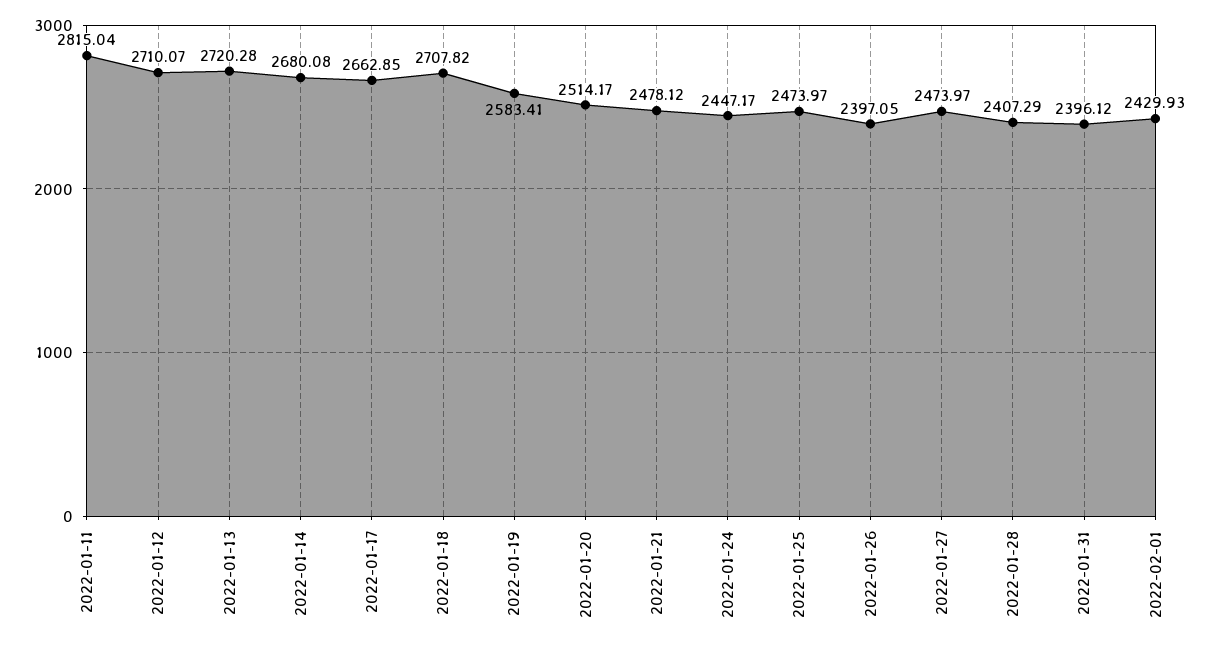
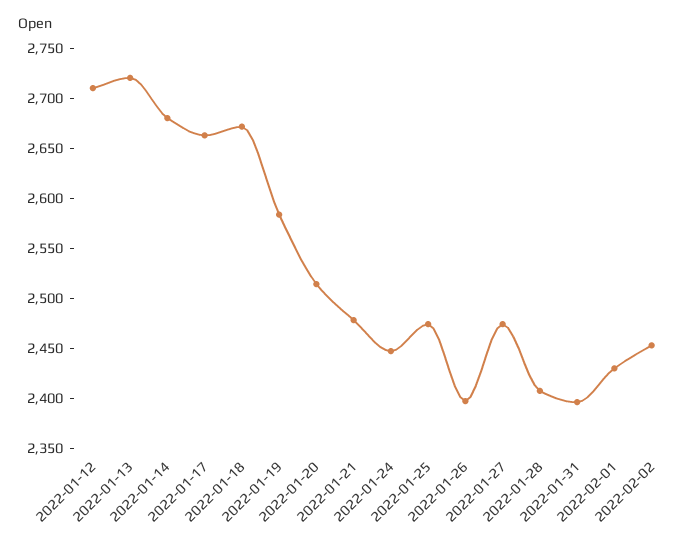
2022-01-11: 2815.04 -> none
2022-01-18: 2707.82 -> 2670
2022-02-02: none -> 2450

